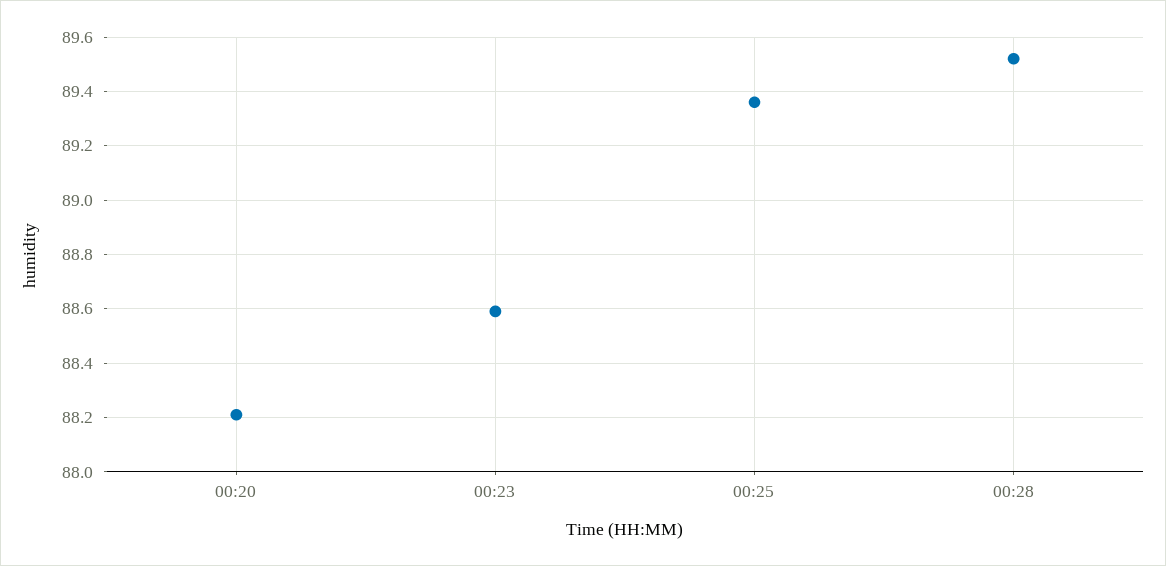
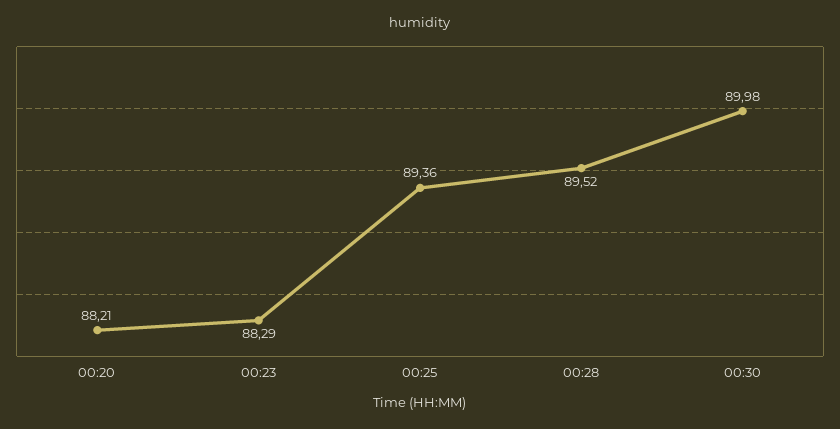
00:23: 88.6 -> 88.29
00:30: none -> 89.98

